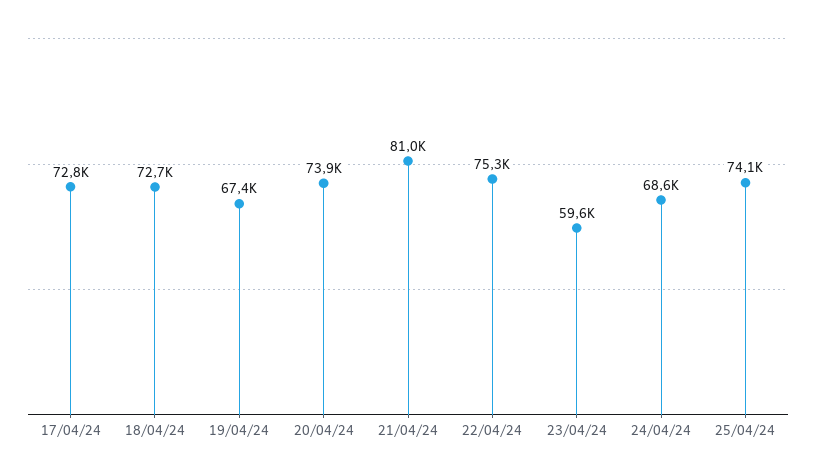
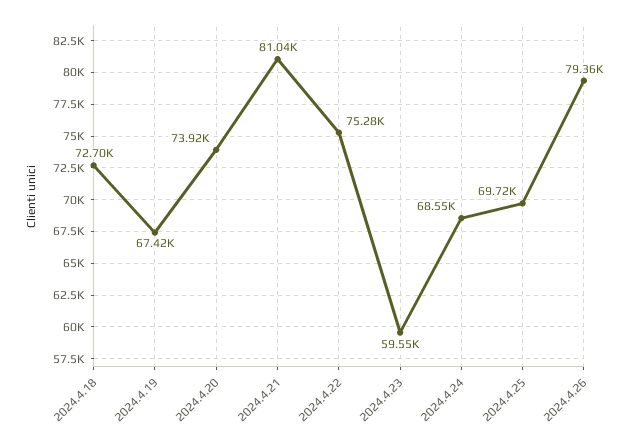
17/04/24: 72800 -> none
25/04/24: 74100 -> 69720
2024.4.26: none -> 79360

